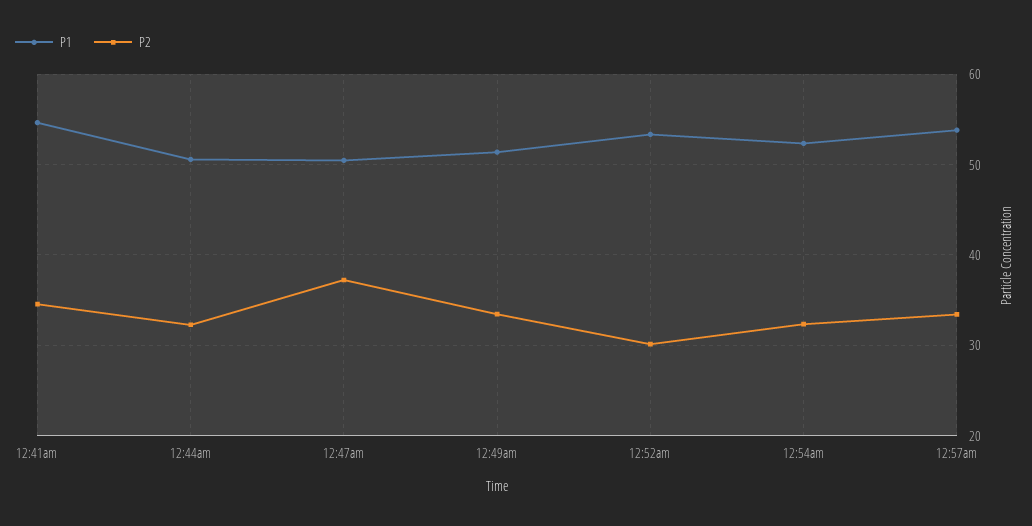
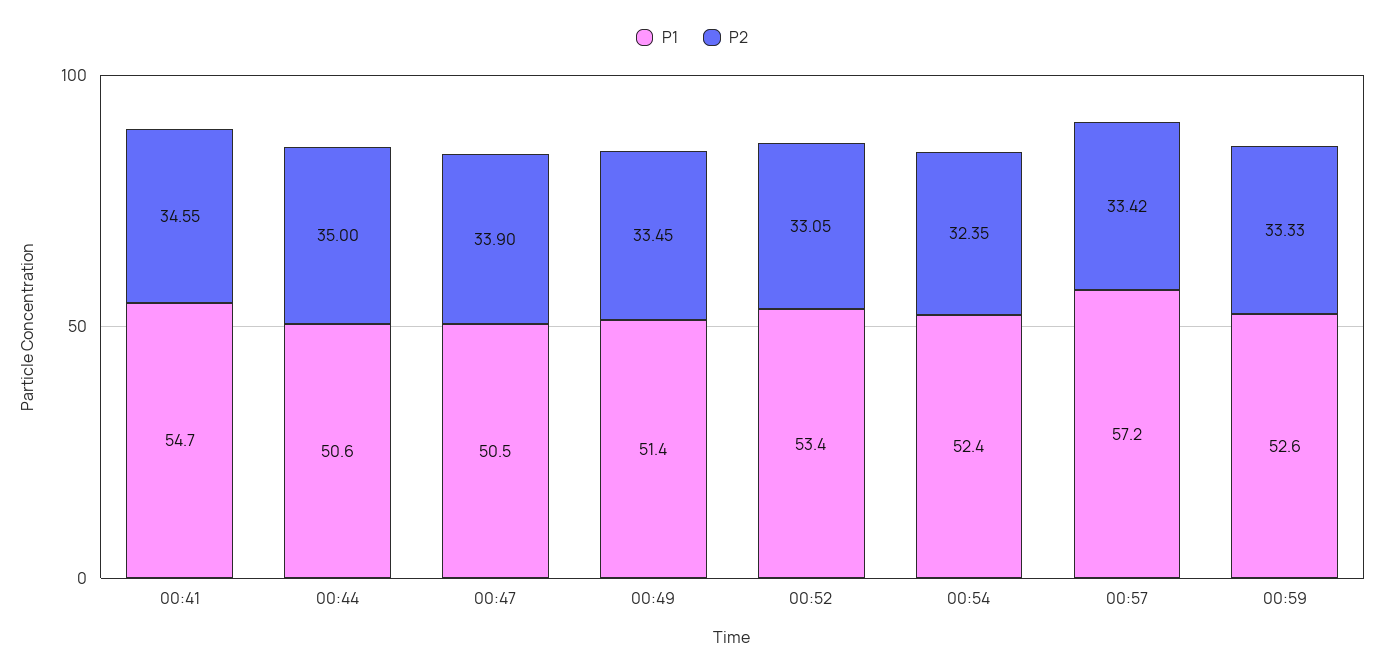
P2, 12:44am: 32 -> 35
P2, 12:47am: 37 -> 33.9
P2, 12:52am: 30 -> 33.05
P1, 12:57am: 54 -> 57.2
P1, 00:59: none -> 52.6
P2, 00:59: none -> 33.33

